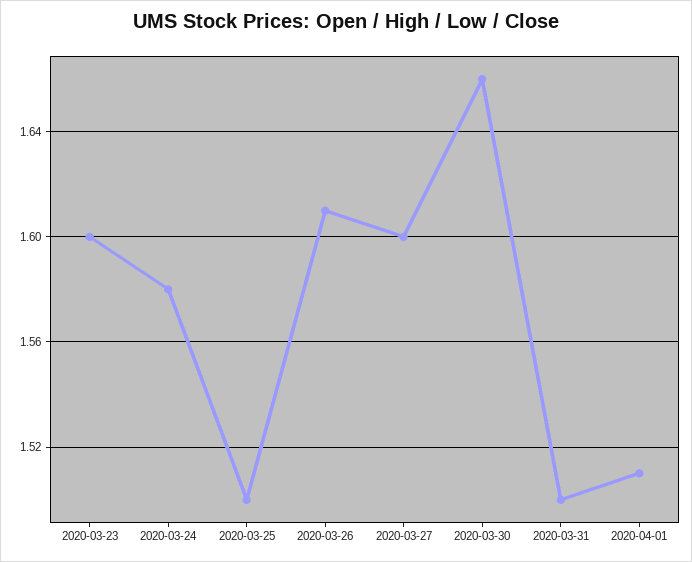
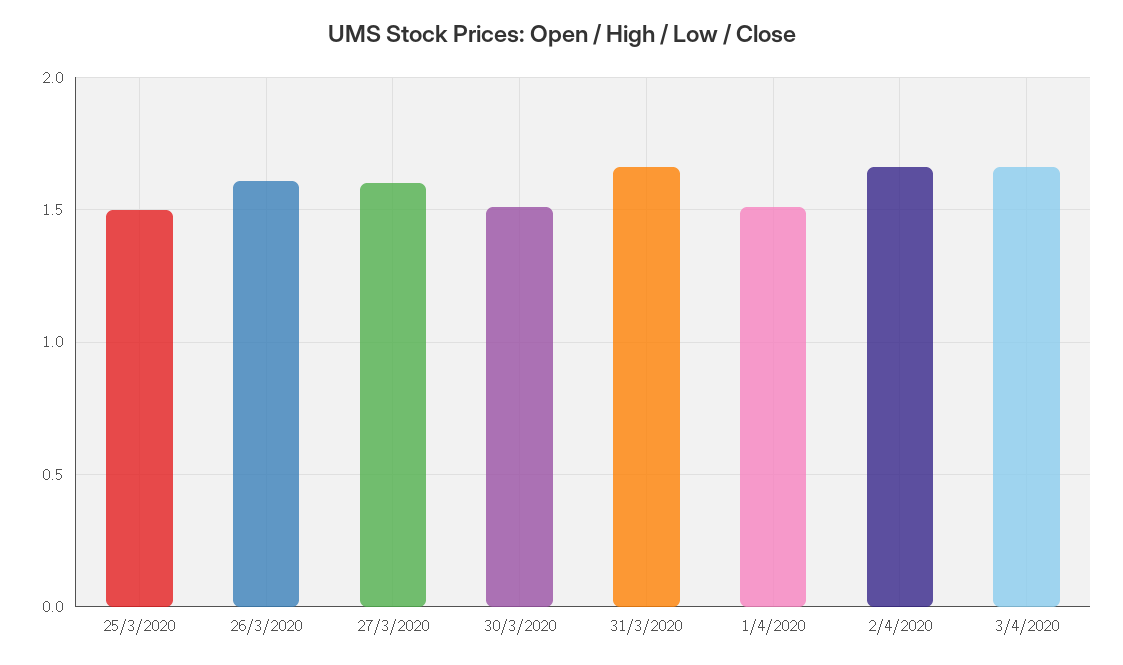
2020-03-23: 1.6 -> none
2020-03-24: 1.58 -> none
2020-03-30: 1.66 -> 1.5
2020-03-31: 1.5 -> 1.65
2/4/2020: none -> 1.65
3/4/2020: none -> 1.65

